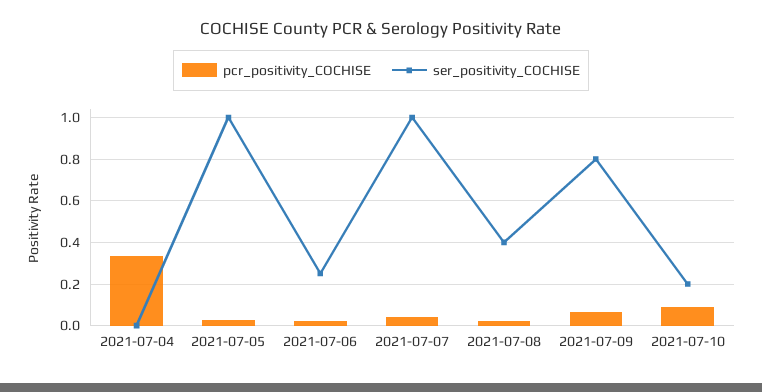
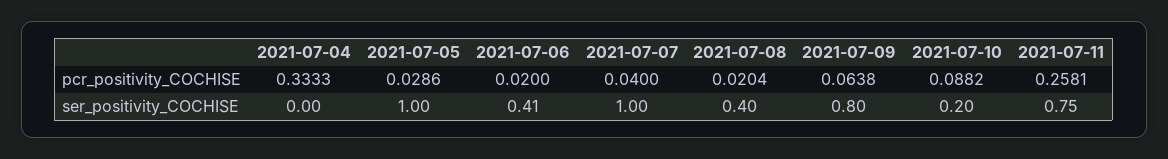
ser_positivity_COCHISE, 2021-07-06: 0.25 -> 0.41
pcr_positivity_COCHISE, 2021-07-11: none -> 0.2581
ser_positivity_COCHISE, 2021-07-11: none -> 0.75

